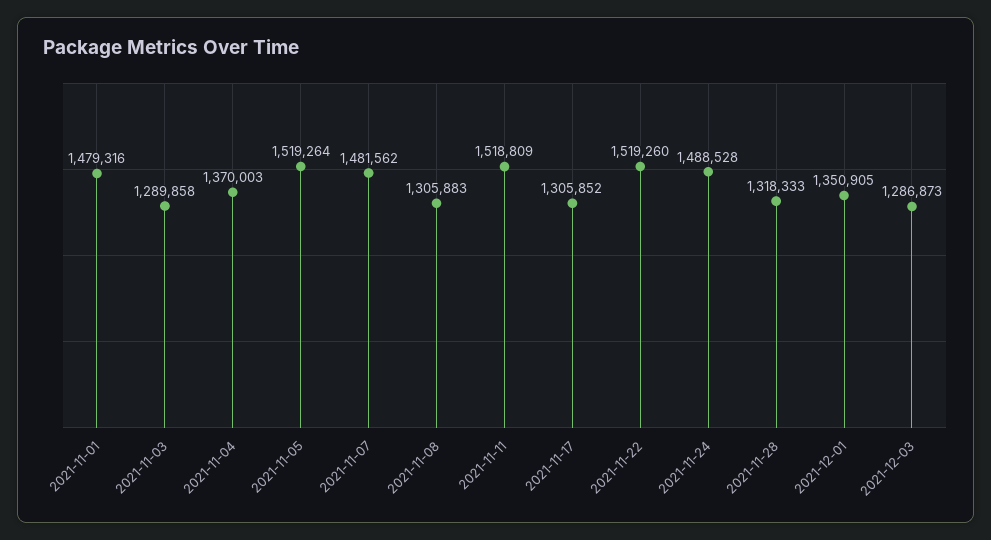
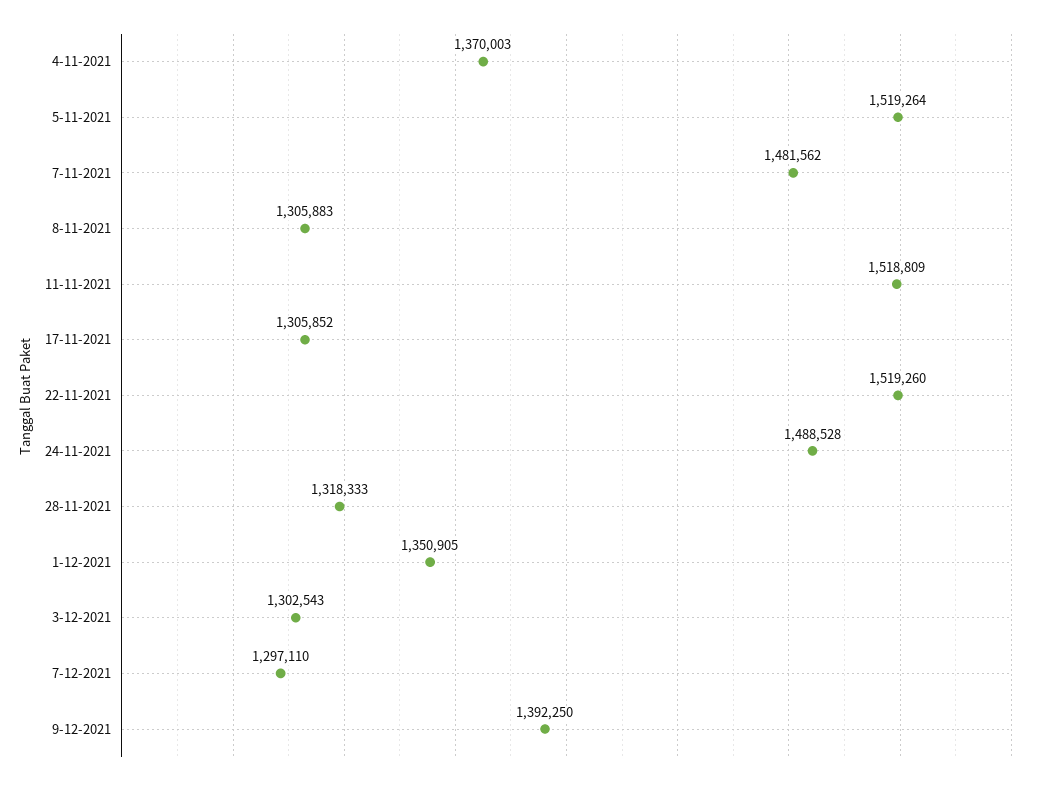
2021-11-01: 1479316 -> none
2021-11-03: 1289858 -> none
2021-12-03: 1286873 -> 1302543
7-12-2021: none -> 1297110
9-12-2021: none -> 1392250

